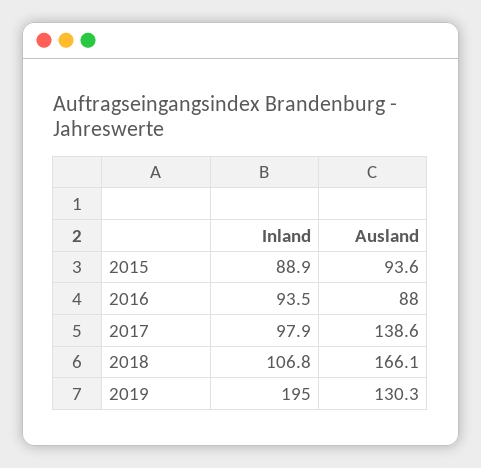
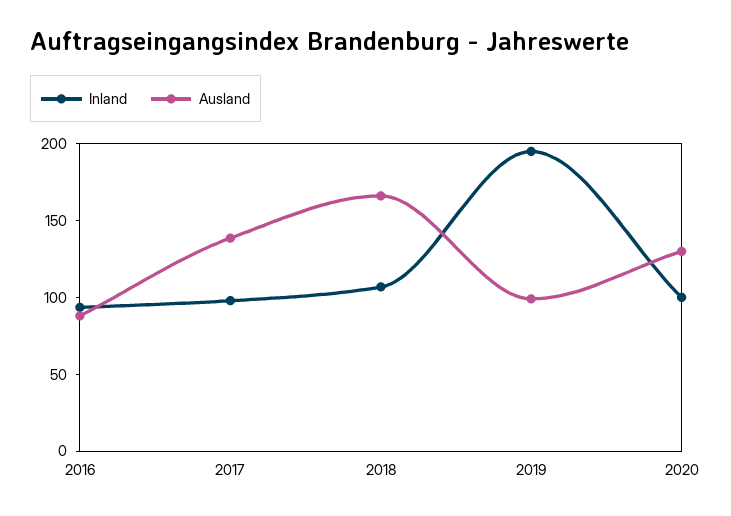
Inland, 2015: 88.9 -> none
Ausland, 2015: 93.6 -> none
Ausland, 2019: 130.3 -> 100
Inland, 2020: none -> 100
Ausland, 2020: none -> 130

